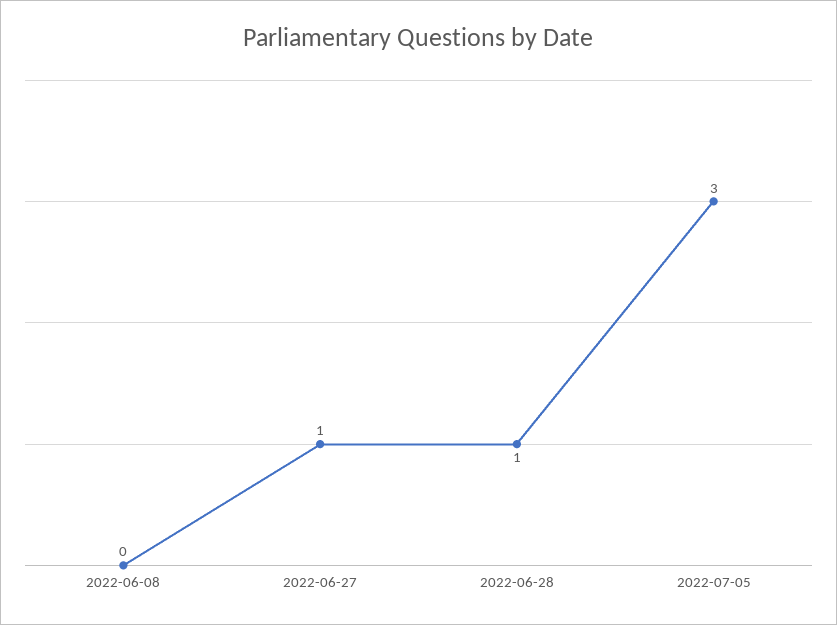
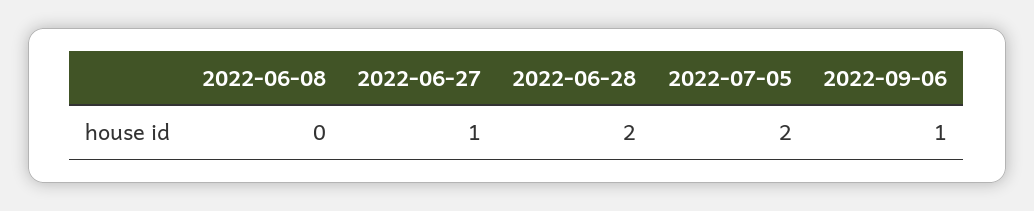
2022-06-28: 1 -> 2
2022-07-05: 3 -> 2
2022-09-06: none -> 1

